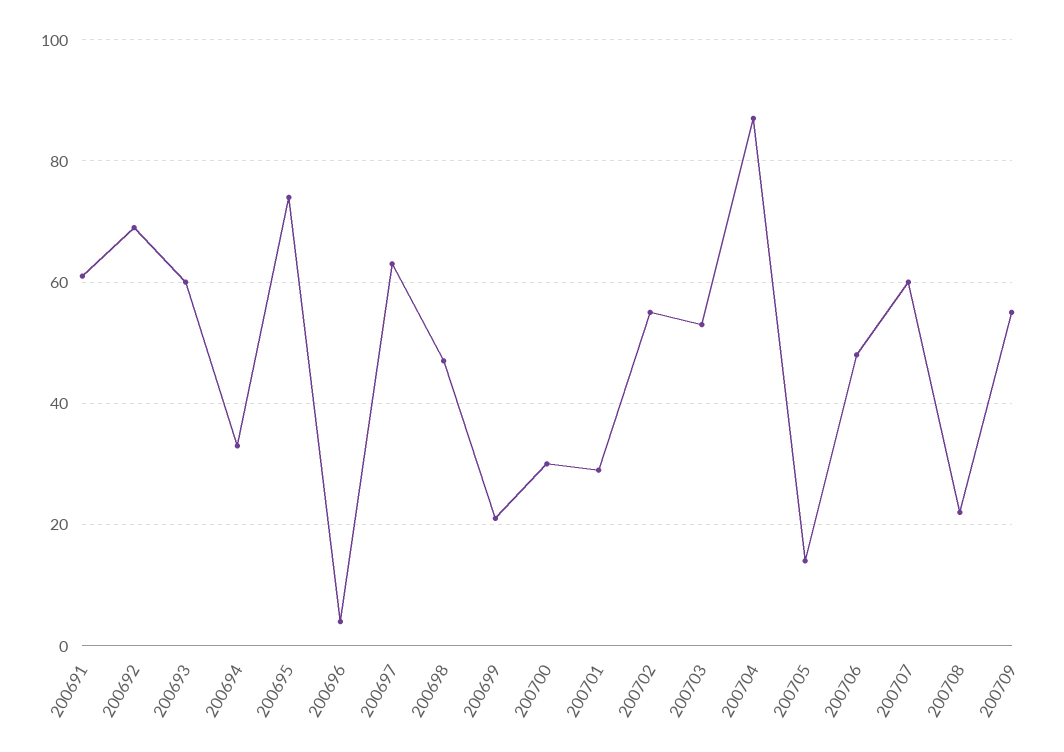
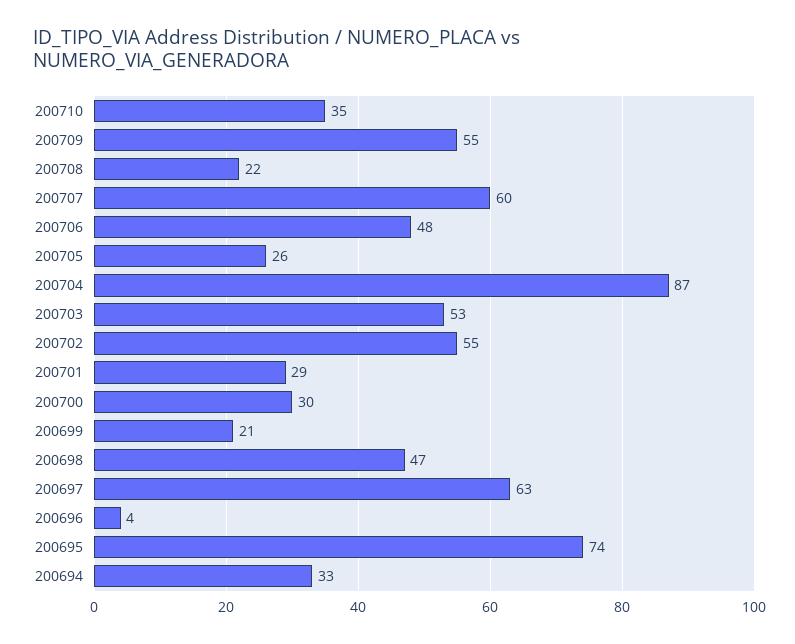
200691: 60 -> none
200692: 70 -> none
200693: 60 -> none
200705: 15 -> 26
200710: none -> 35

